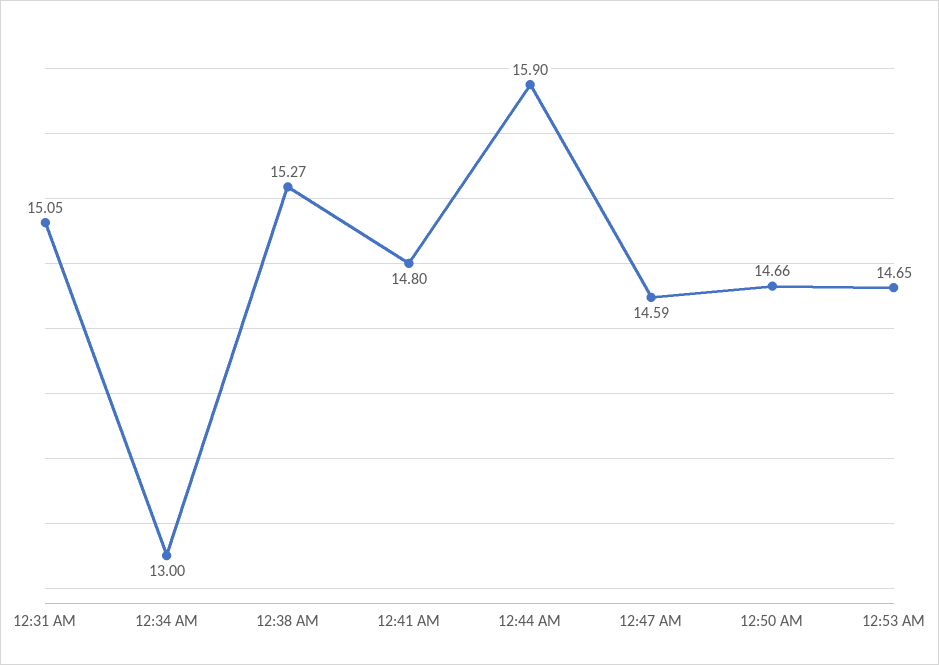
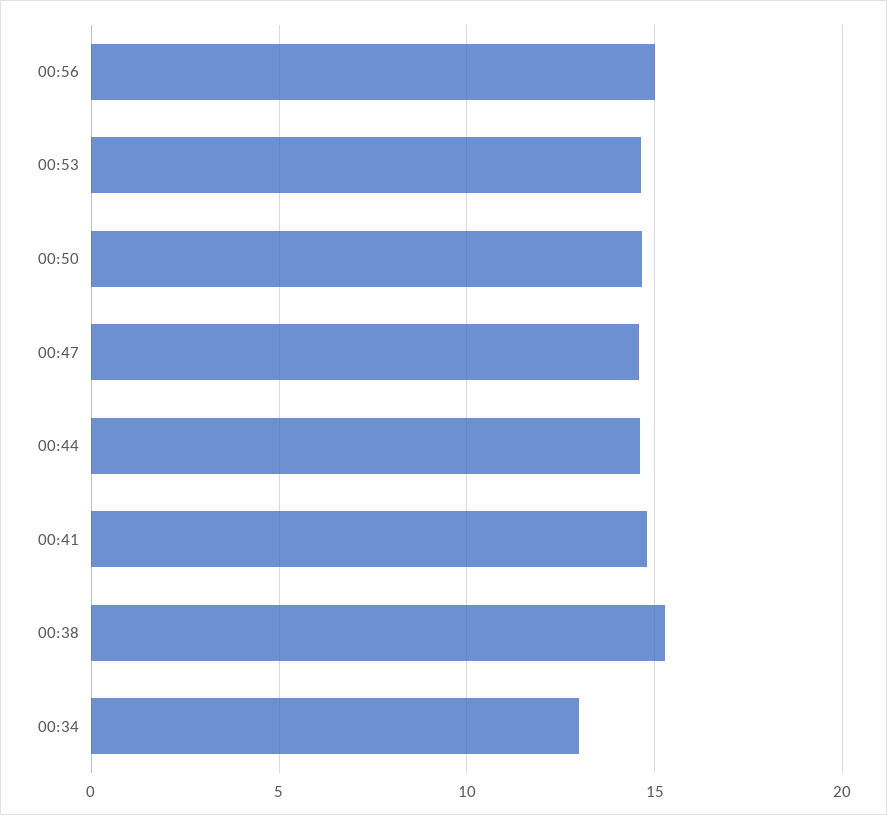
12:31 AM: 15.05 -> none
12:44 AM: 15.9 -> 14.5
00:56: none -> 15

